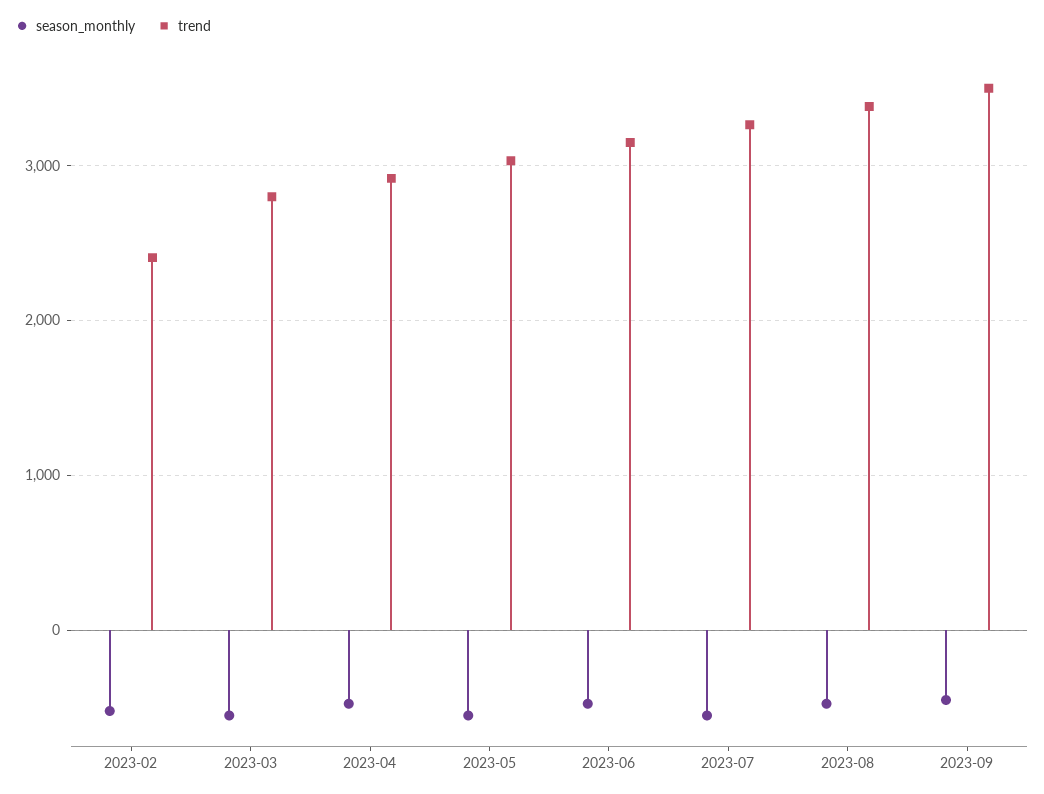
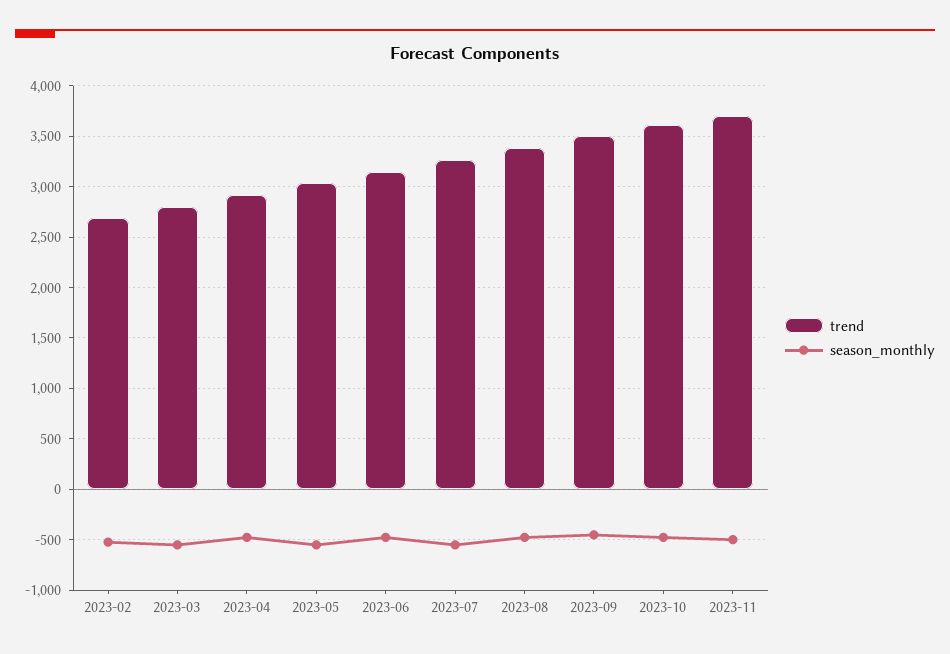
trend, 2023-02: 2400 -> 2700
trend, 2023-10: none -> 3600
season_monthly, 2023-10: none -> -500
trend, 2023-11: none -> 3700
season_monthly, 2023-11: none -> -500

